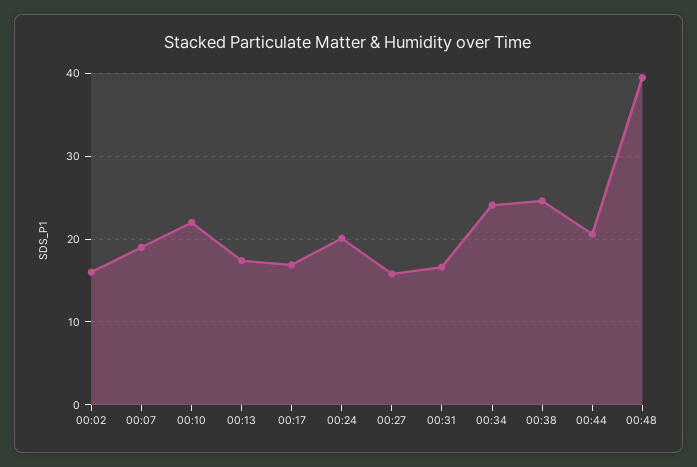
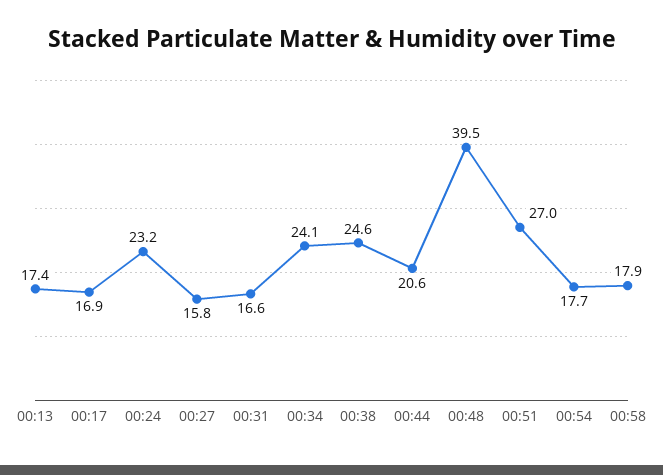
00:02: 16 -> none
00:07: 19 -> none
00:10: 22 -> none
00:24: 20 -> 23.2
00:51: none -> 27
00:54: none -> 17.7
00:58: none -> 17.9

